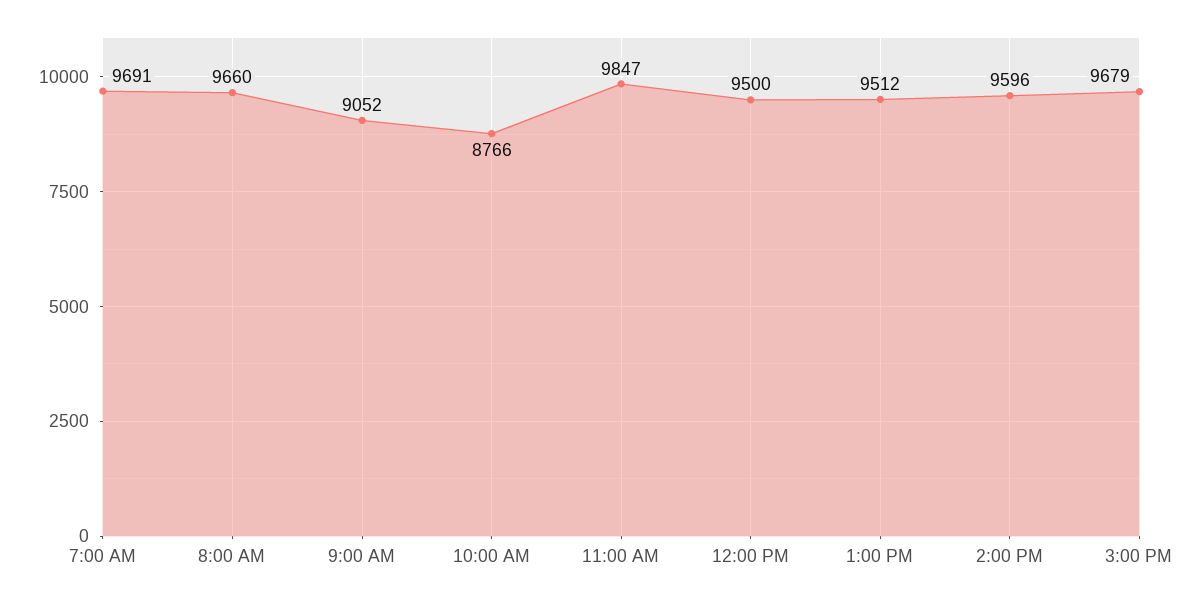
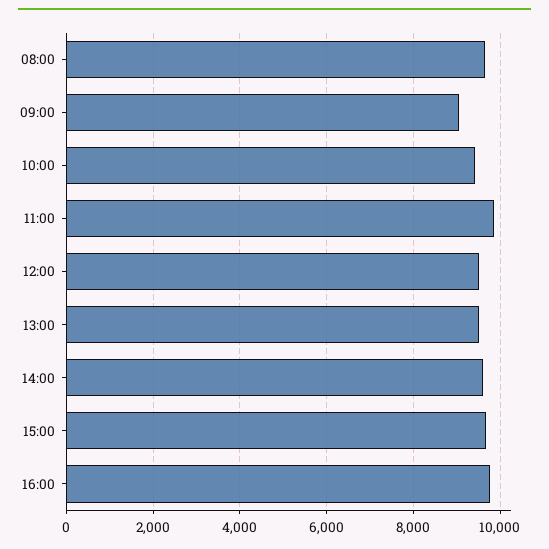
7:00 AM: 9691 -> none
10:00 AM: 8766 -> 9400
16:00: none -> 9800

